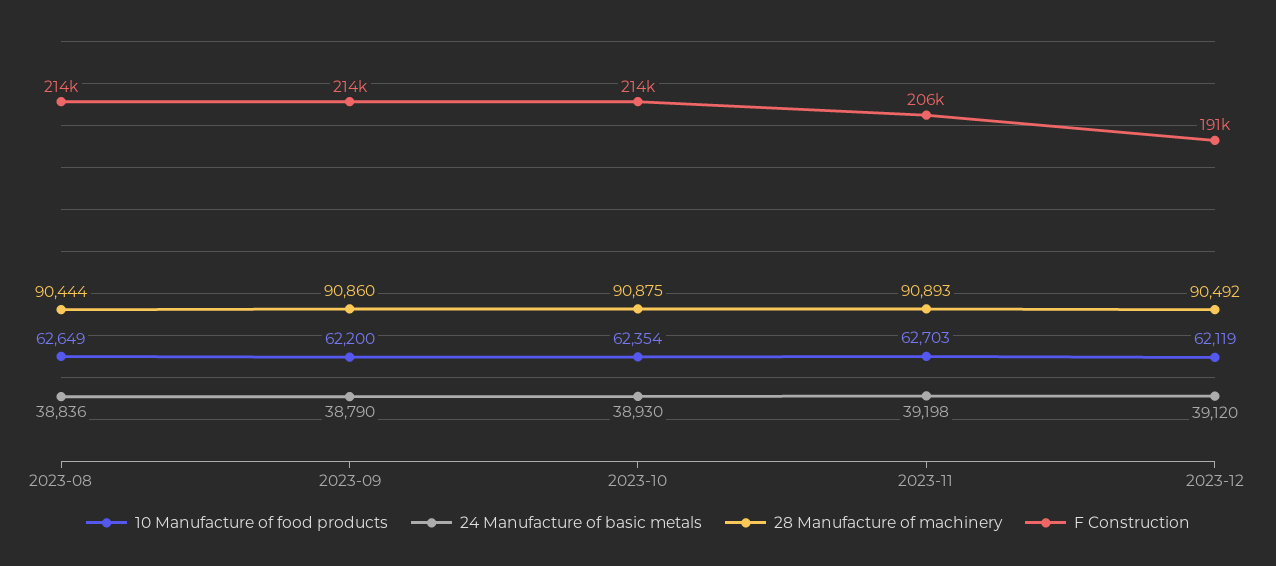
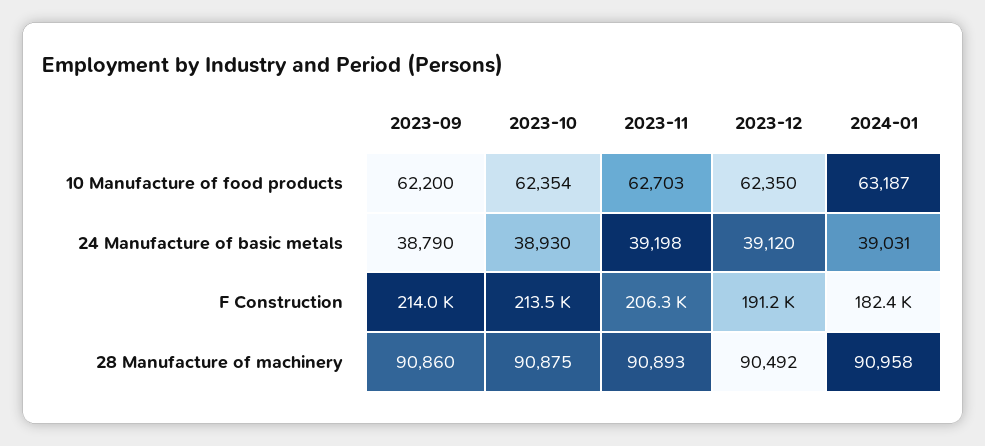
10 Manufacture of food products, 2023-08: 62649 -> none
24 Manufacture of basic metals, 2023-08: 38836 -> none
28 Manufacture of machinery, 2023-08: 90444 -> none
F Construction, 2023-08: 214000 -> none
10 Manufacture of food products, 2023-12: 62119 -> 62350
10 Manufacture of food products, 2024-01: none -> 63187
24 Manufacture of basic metals, 2024-01: none -> 39031
F Construction, 2024-01: none -> 182400
28 Manufacture of machinery, 2024-01: none -> 90958

